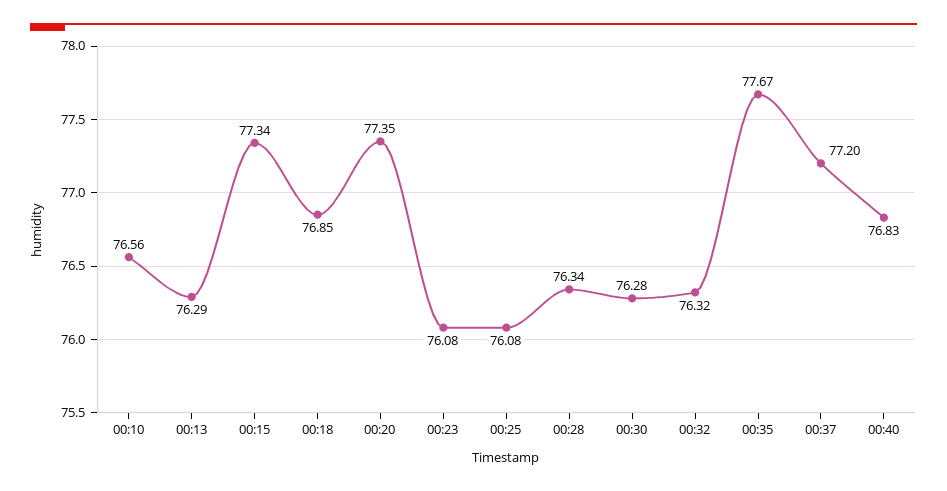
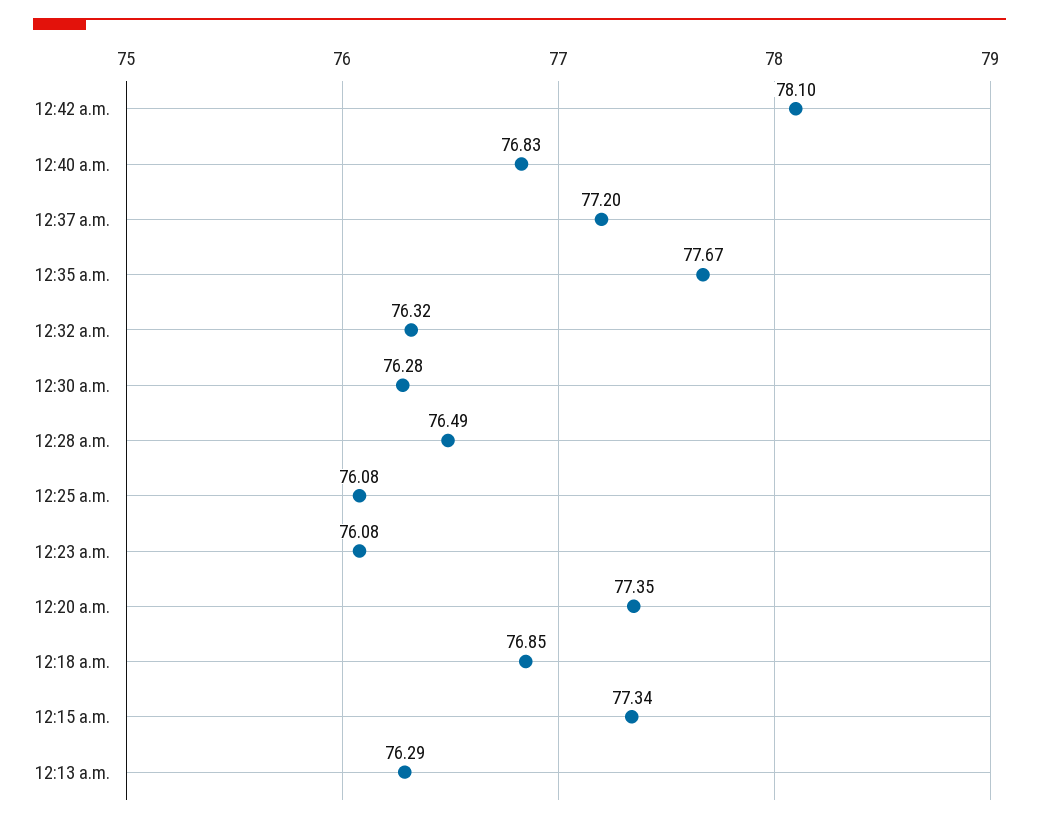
00:10: 76.56 -> none
00:28: 76.34 -> 76.49
12:42 a.m.: none -> 78.1

